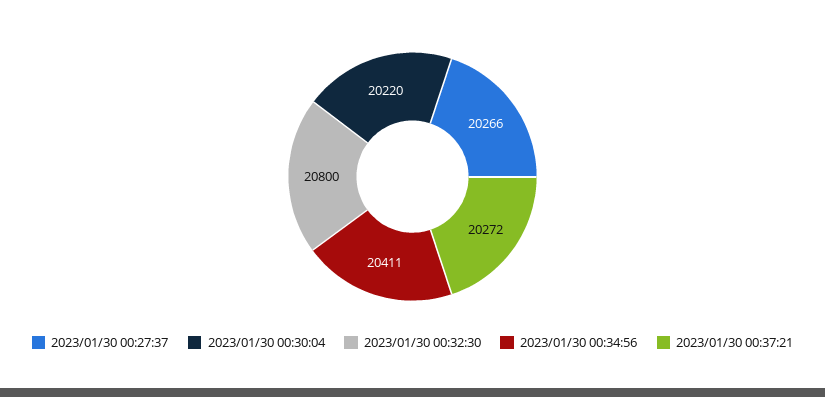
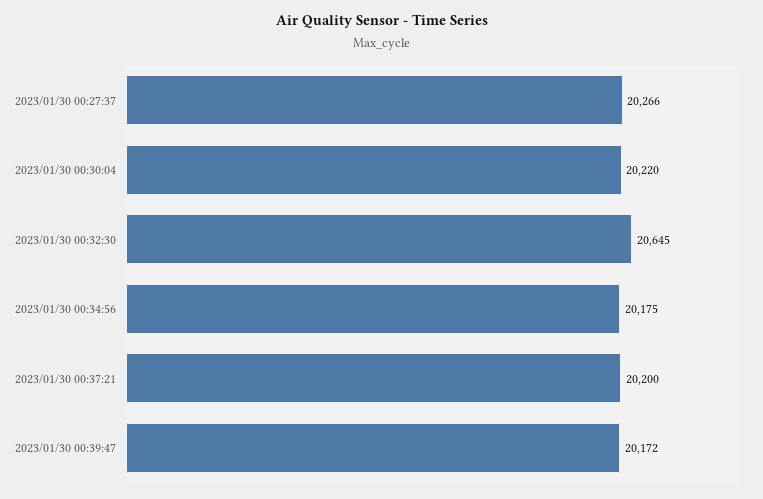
2023/01/30 00:32:30: 20800 -> 20645
2023/01/30 00:34:56: 20411 -> 20175
2023/01/30 00:37:21: 20272 -> 20200
2023/01/30 00:39:47: none -> 20172

